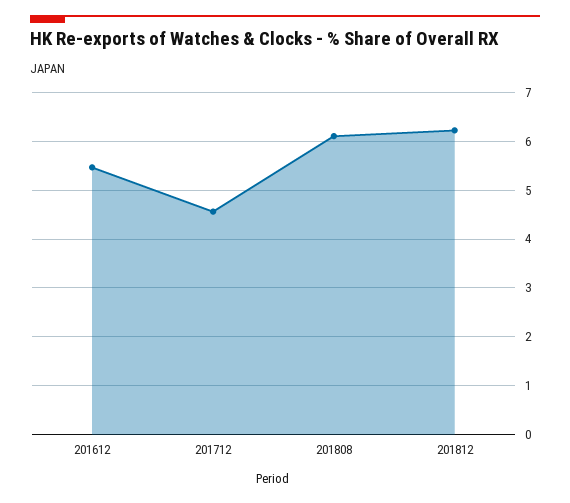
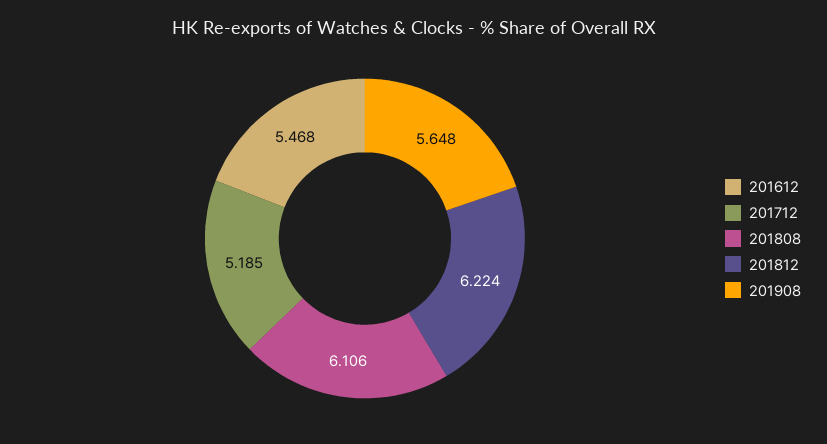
201712: 4.6 -> 5.185
201908: none -> 5.648

